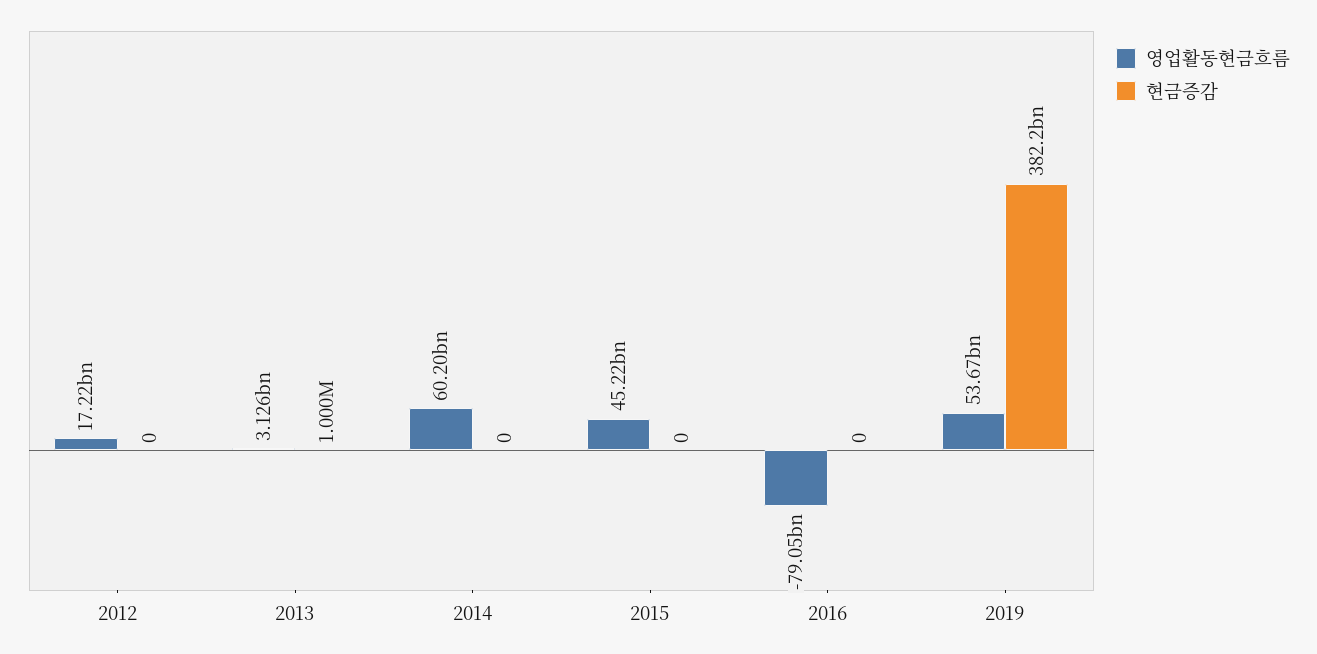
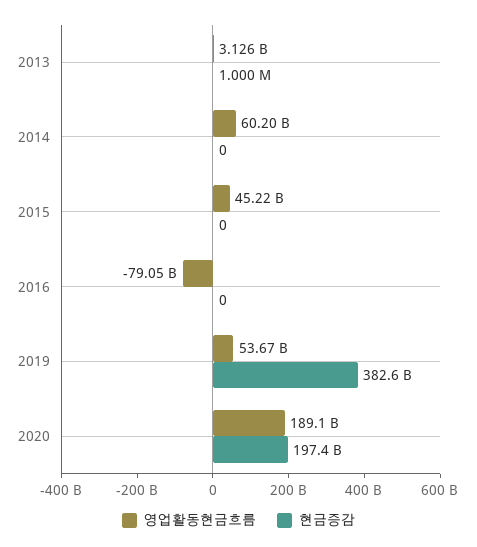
영업활동현금흐름, 2012: 17220000000 -> none
현금증감, 2012: 0 -> none
현금증감, 2019: 382200000000 -> 382600000000
영업활동현금흐름, 2020: none -> 189100000000
현금증감, 2020: none -> 197400000000

